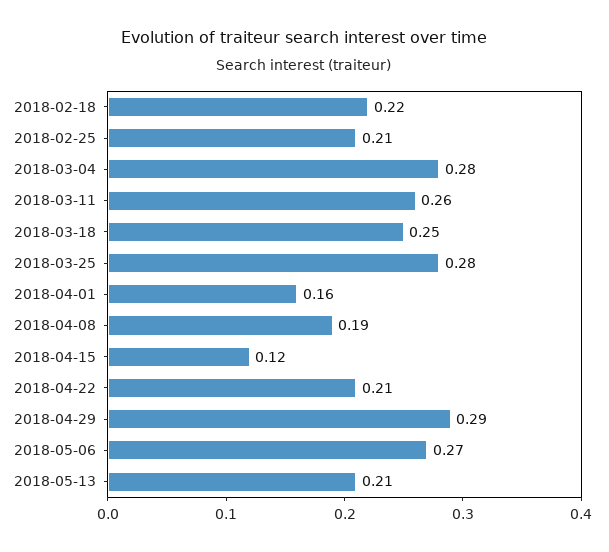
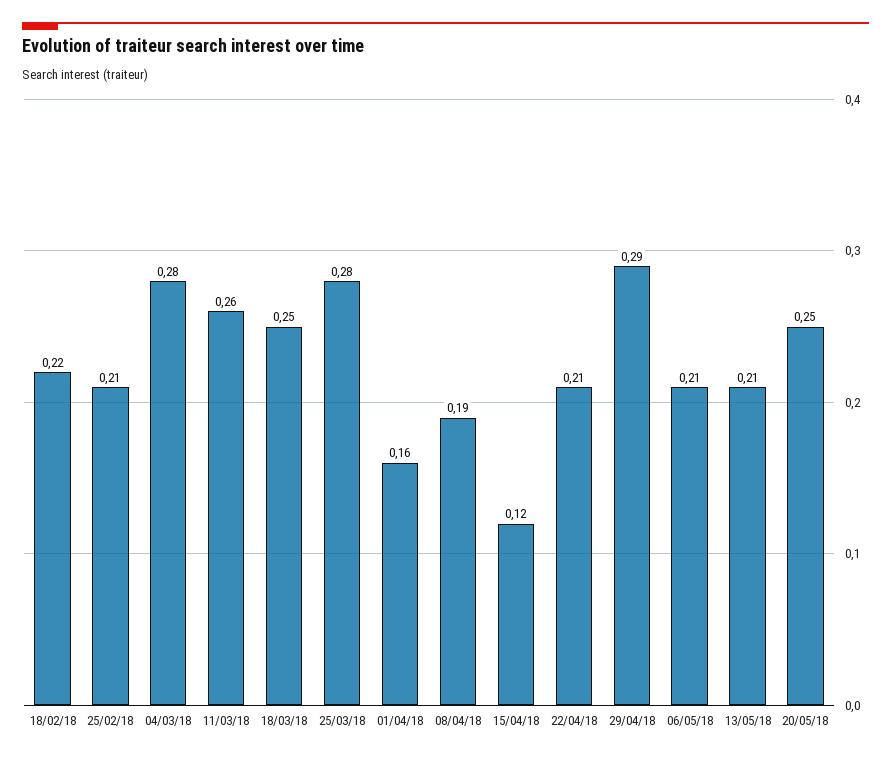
2018-05-06: 0.27 -> 0.21
20/05/18: none -> 0.25

